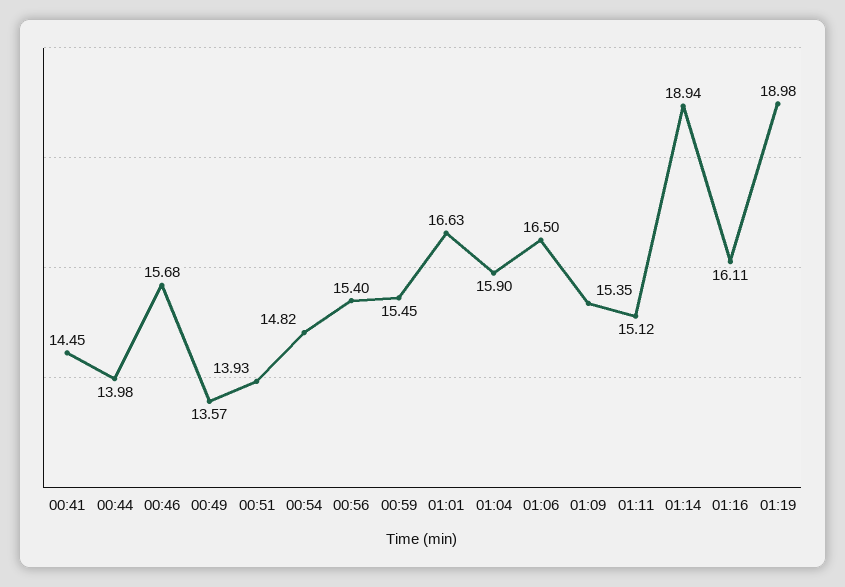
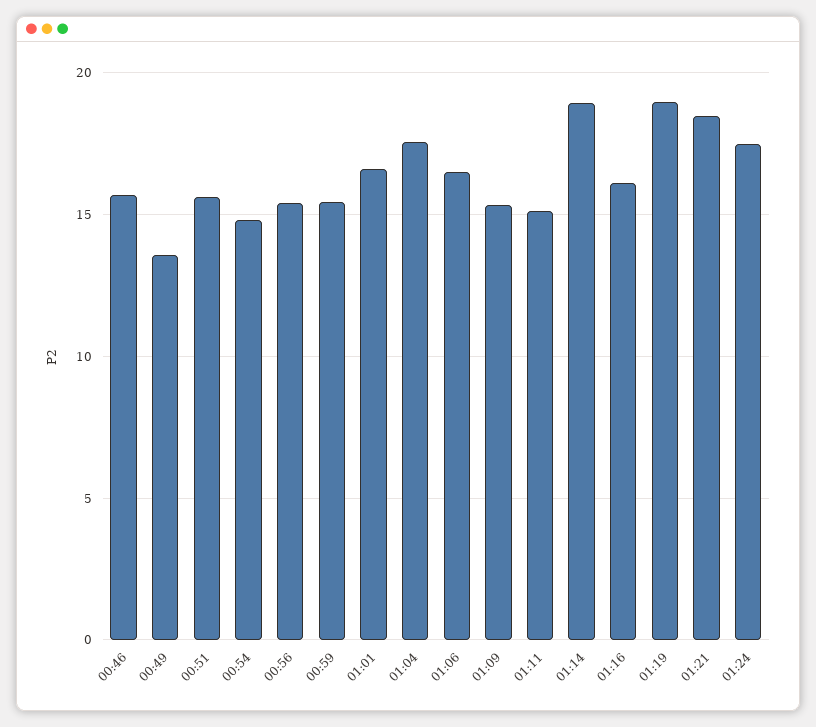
00:41: 14.45 -> none
00:44: 13.98 -> none
00:51: 13.93 -> 15.5
01:04: 15.9 -> 17.5
01:21: none -> 18.5
01:24: none -> 17.5

